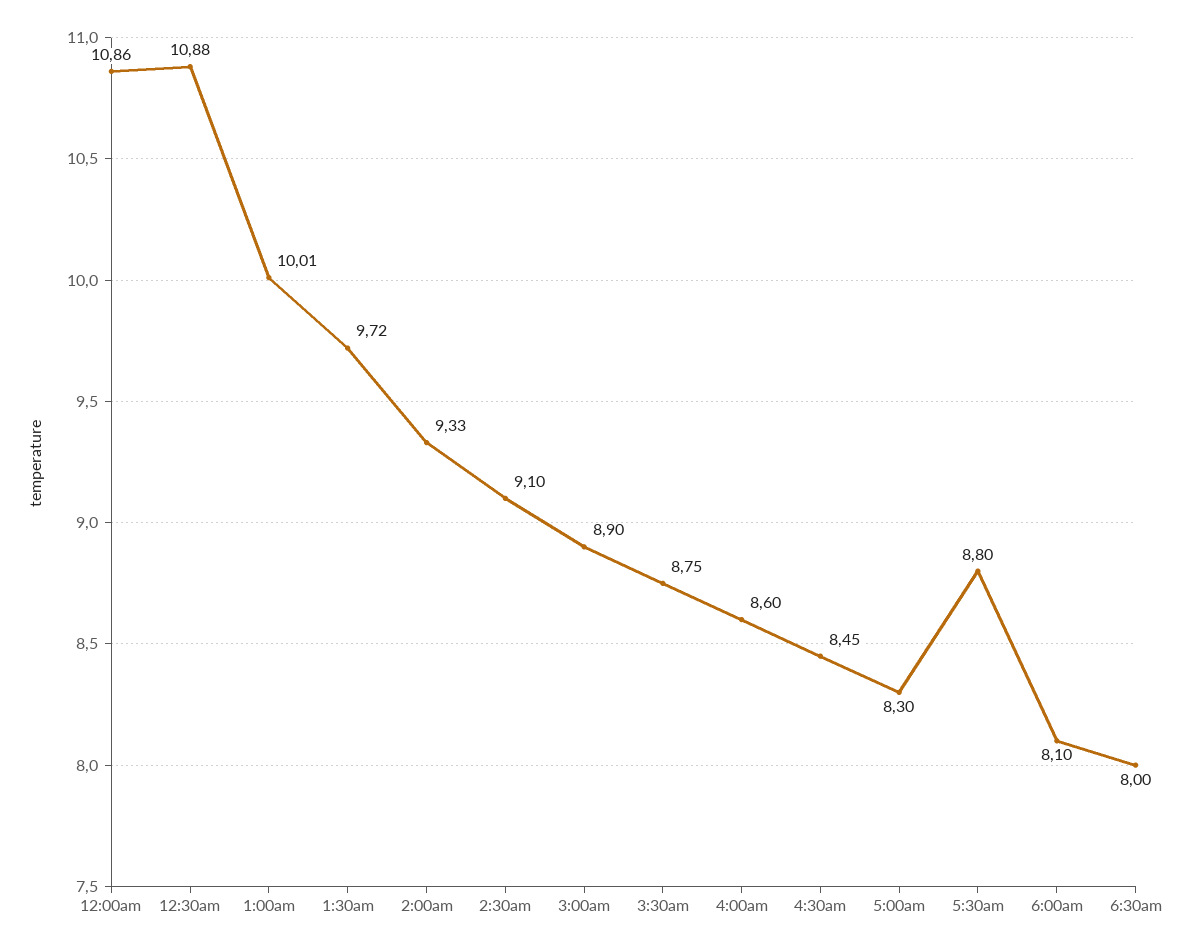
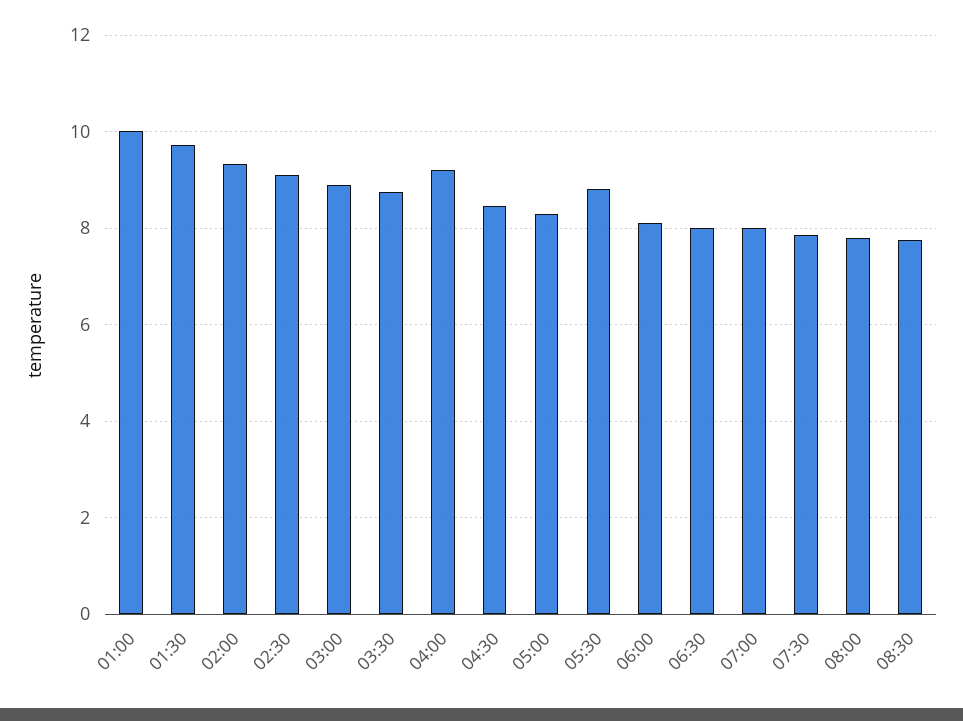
12:00am: 10.86 -> none
12:30am: 10.88 -> none
4:00am: 8.6 -> 9.2
07:00: none -> 8
07:30: none -> 7.8
08:00: none -> 7.8
08:30: none -> 7.8

